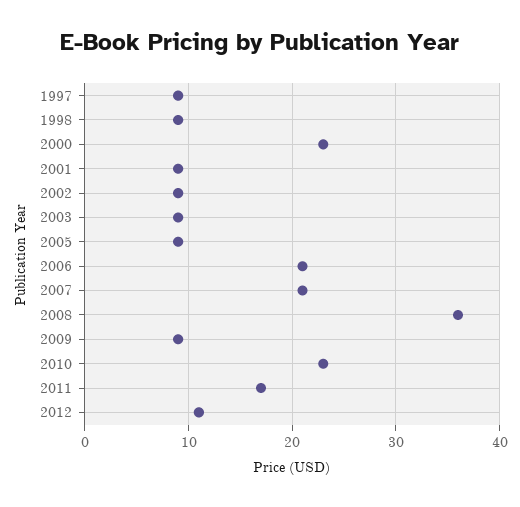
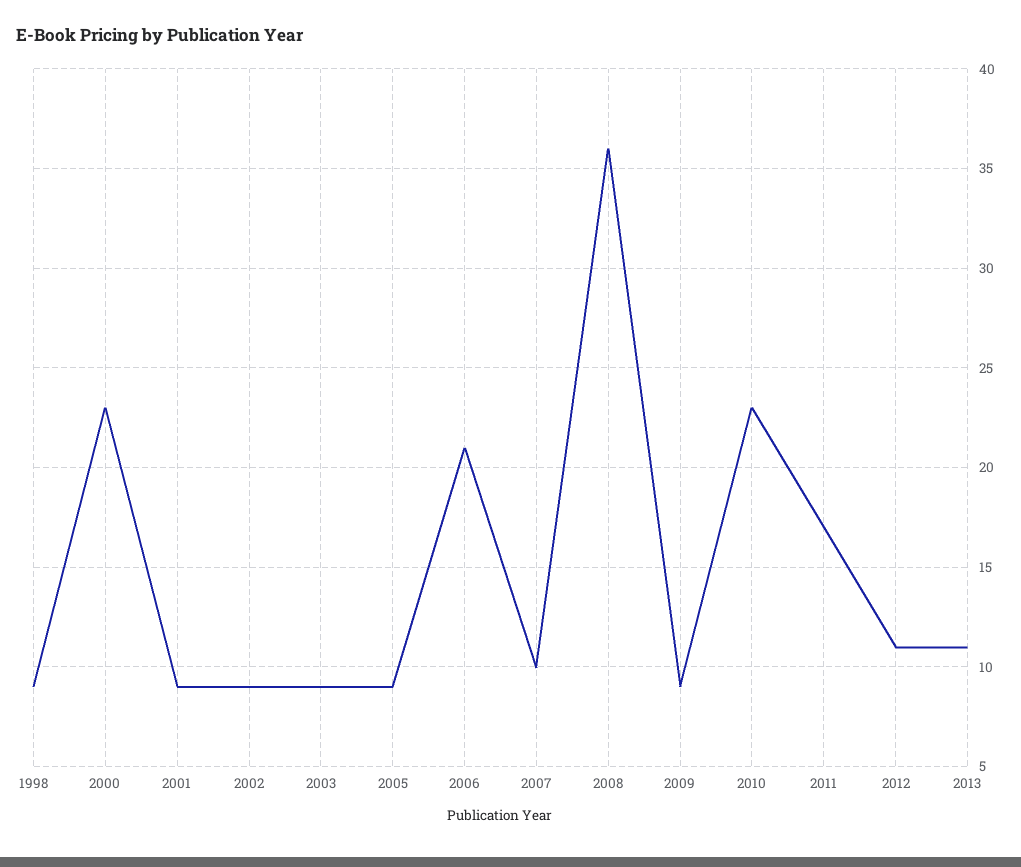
1997: 9 -> none
2007: 21 -> 10
2013: none -> 11

